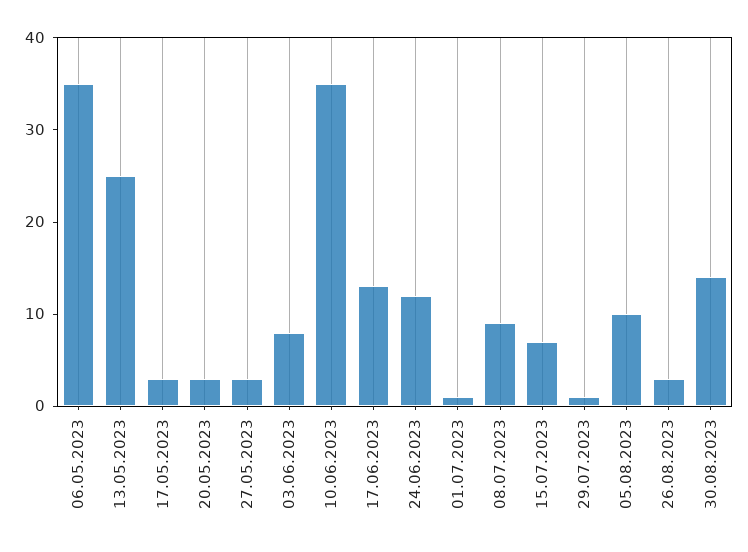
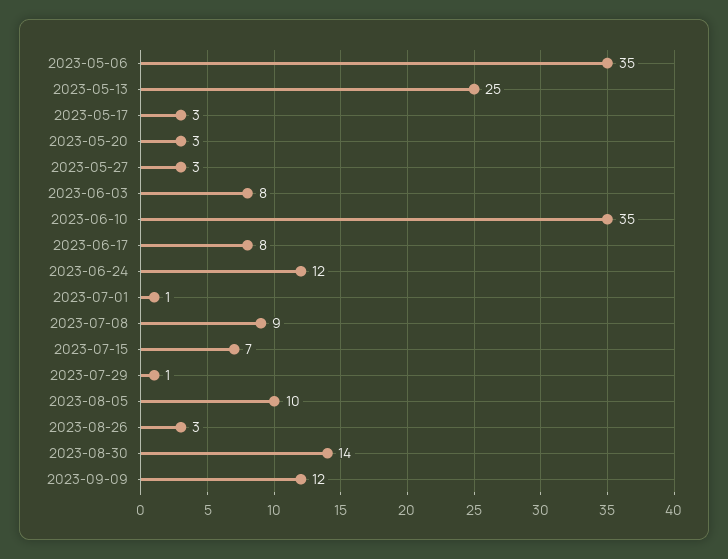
17.06.2023: 13 -> 8
2023-09-09: none -> 12

